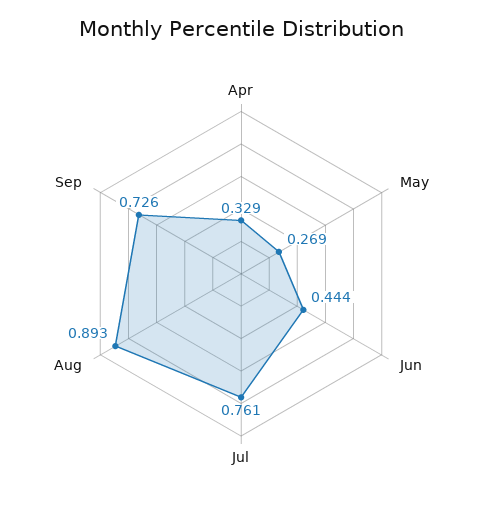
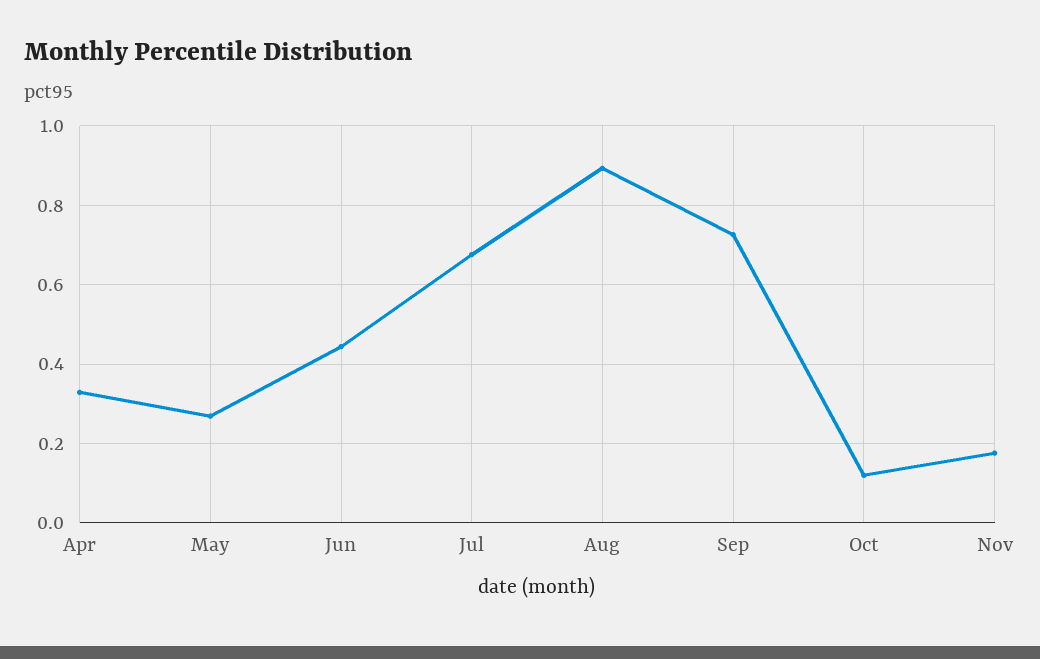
Jul: 0.761 -> 0.68
Oct: none -> 0.12
Nov: none -> 0.18

